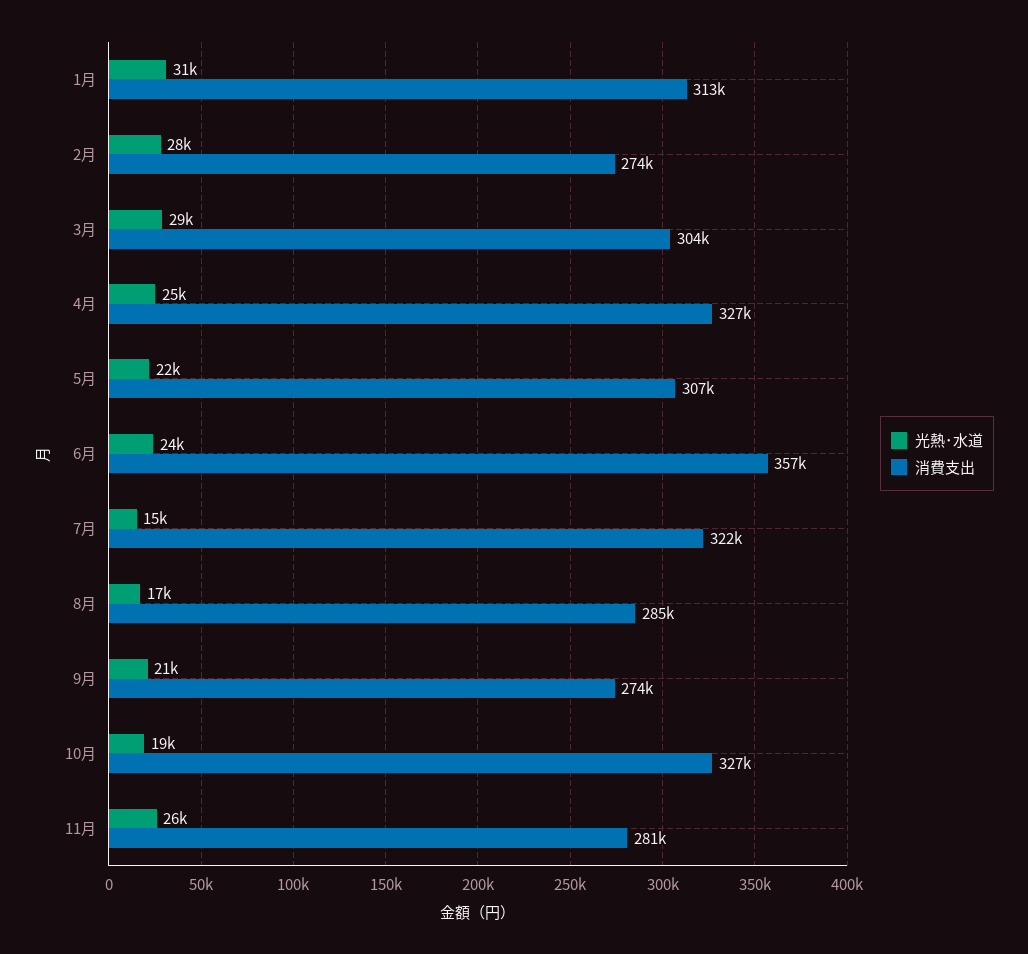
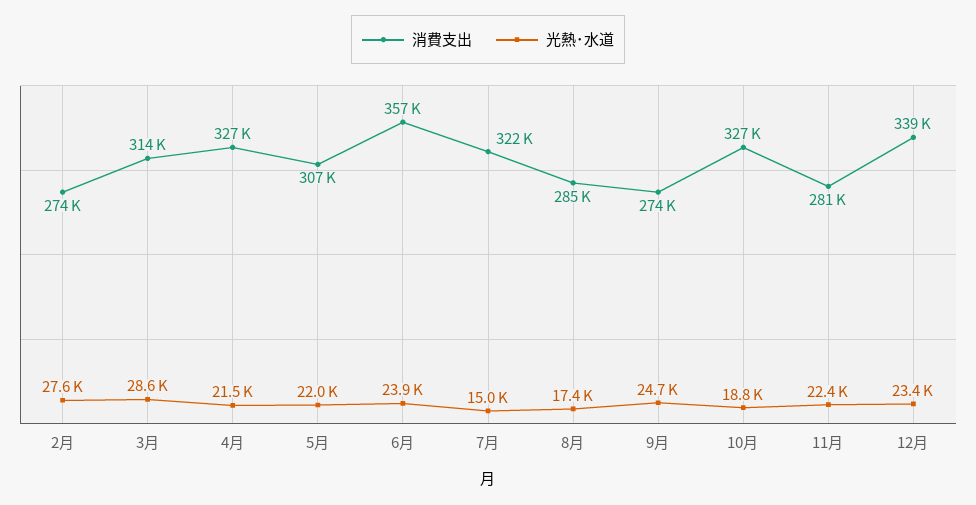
光熱･水道, 1月: 31000 -> none
消費支出, 1月: 313000 -> none
消費支出, 3月: 304000 -> 314000
光熱･水道, 4月: 25000 -> 21500
光熱･水道, 9月: 21000 -> 24700
光熱･水道, 11月: 26000 -> 22400
消費支出, 12月: none -> 339000
光熱･水道, 12月: none -> 23400

